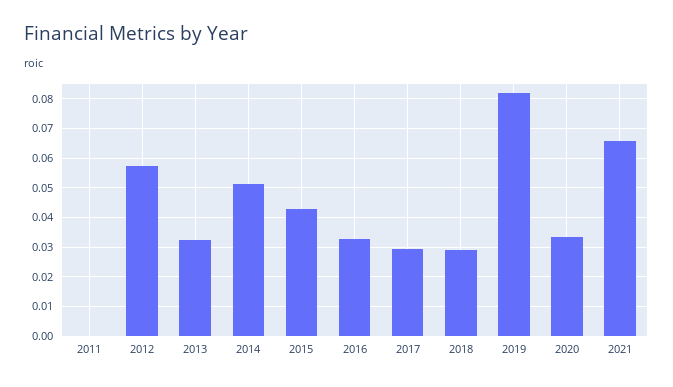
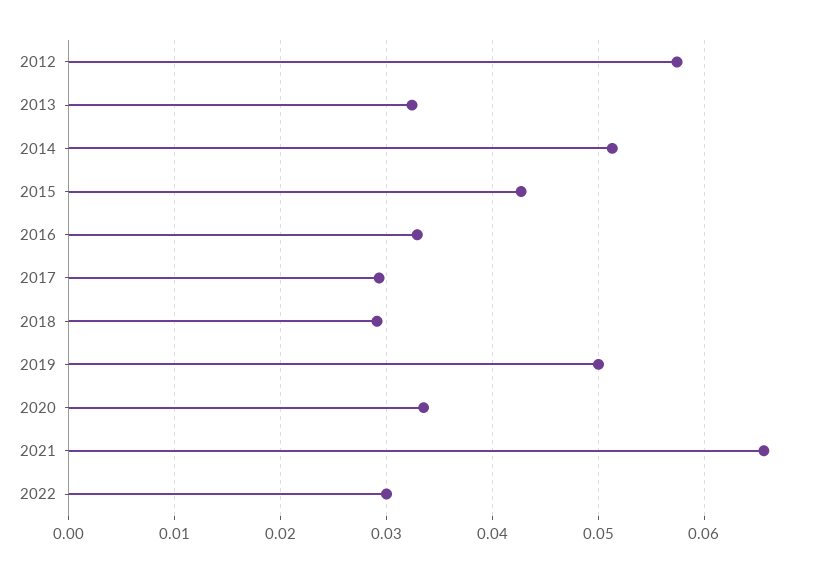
2011: 0 -> none
2019: 0.0825 -> 0.05
2022: none -> 0.03

